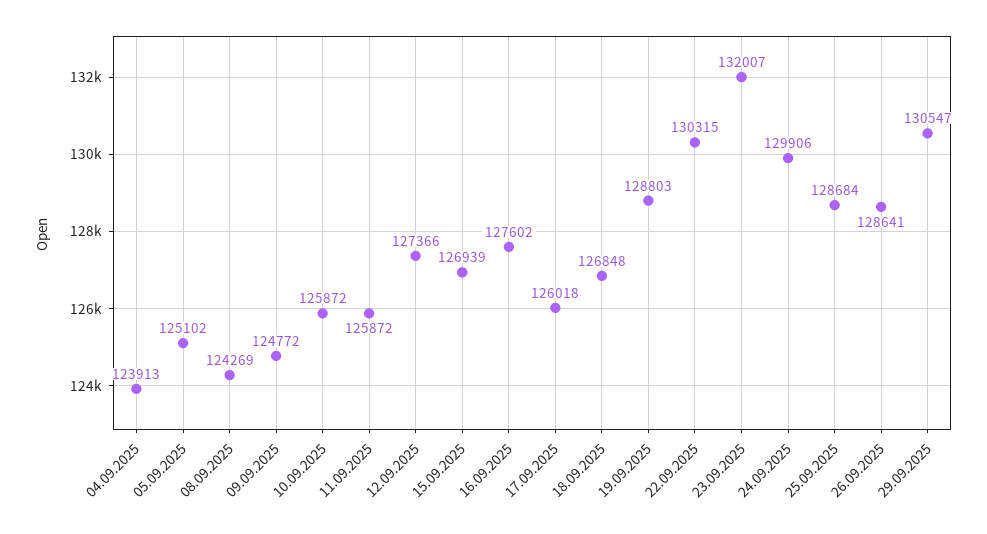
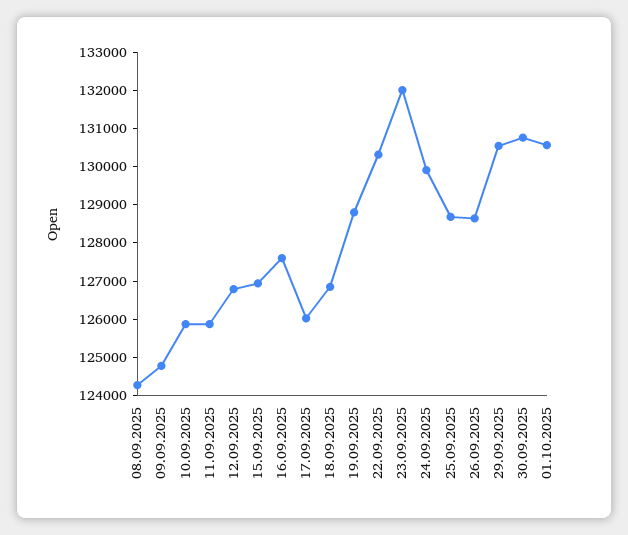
04.09.2025: 123913 -> none
05.09.2025: 125102 -> none
12.09.2025: 127366 -> 126750
30.09.2025: none -> 130750
01.10.2025: none -> 130500

